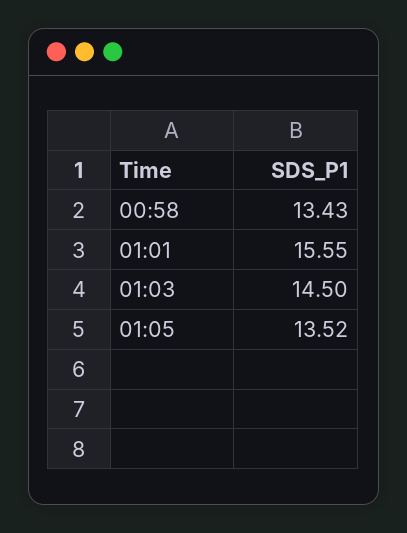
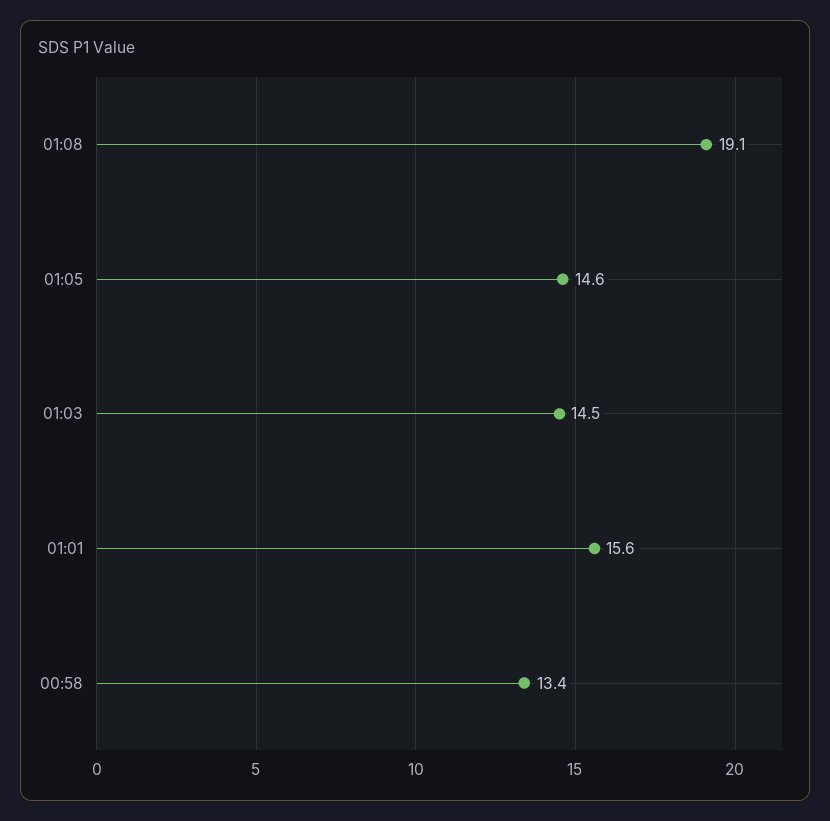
01:05: 13.52 -> 14.6
01:08: none -> 19.1

